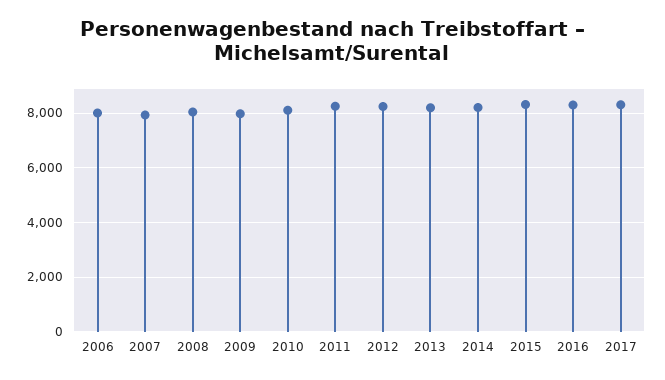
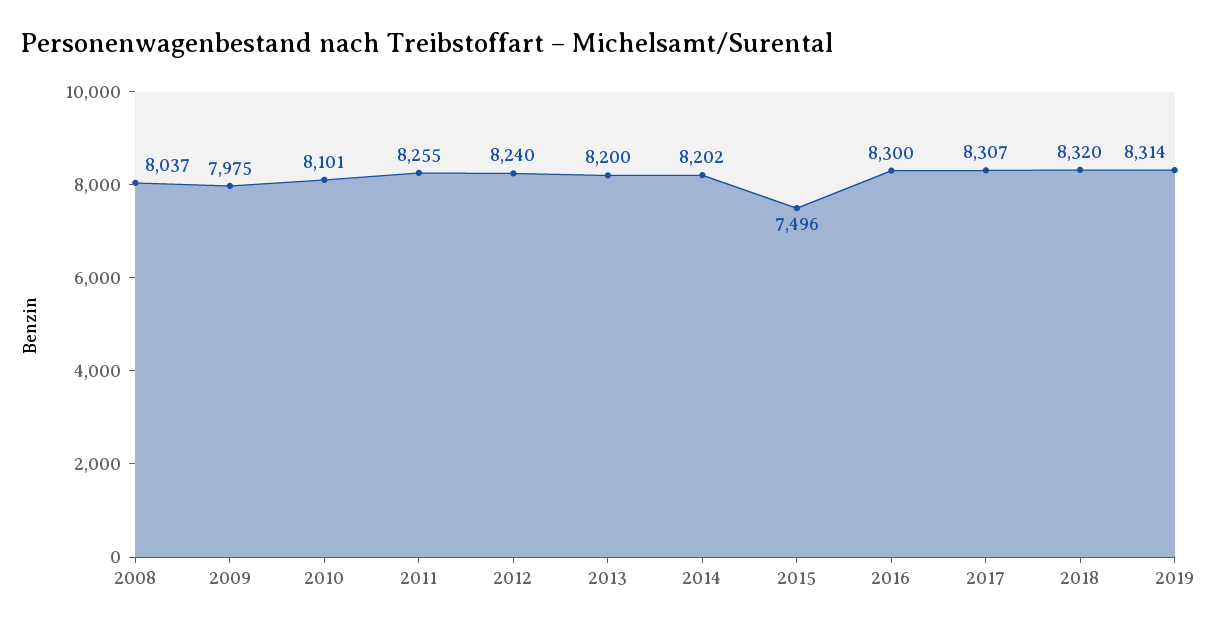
2006: 8000 -> none
2007: 8000 -> none
2015: 8250 -> 7496
2018: none -> 8320
2019: none -> 8314

